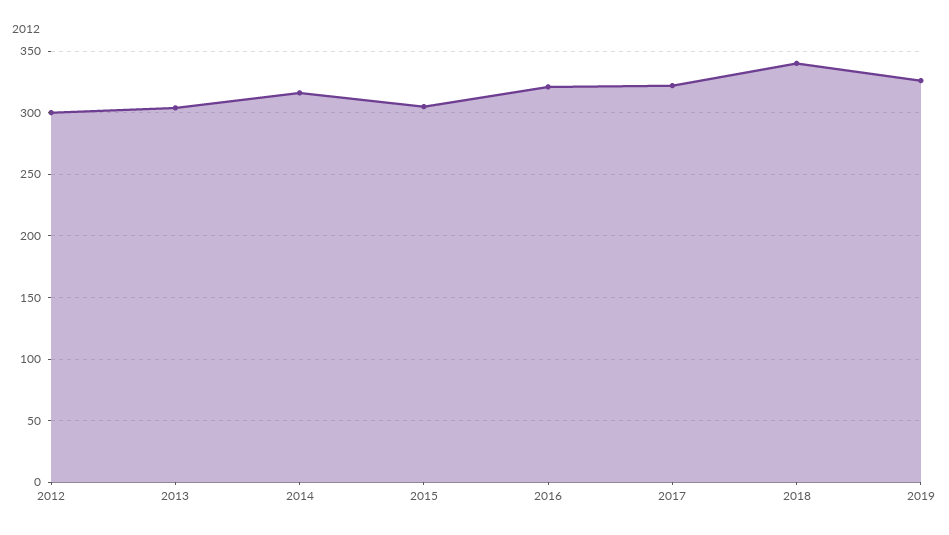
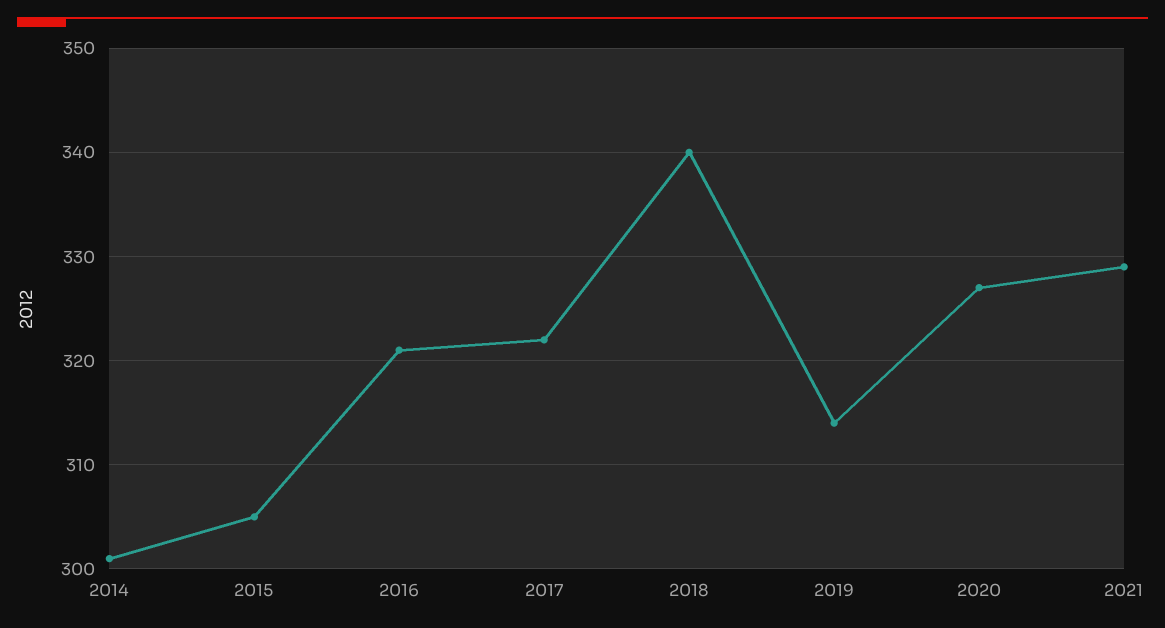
2012: 300 -> none
2013: 305 -> none
2014: 315 -> 301
2019: 325 -> 314
2020: none -> 327
2021: none -> 329

